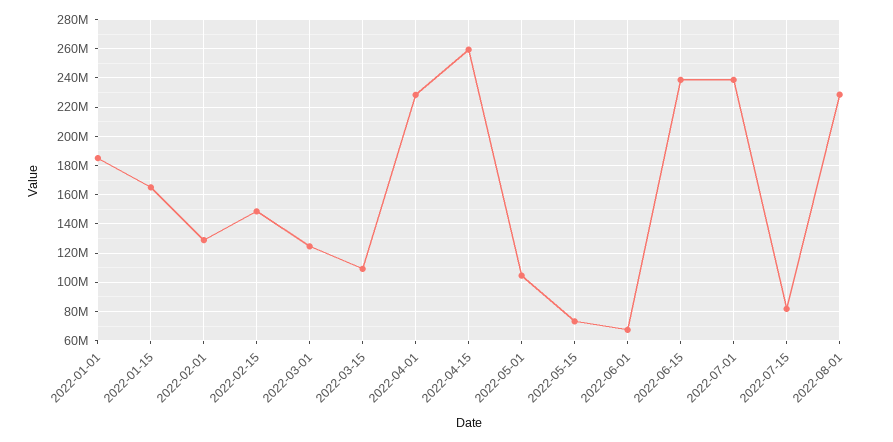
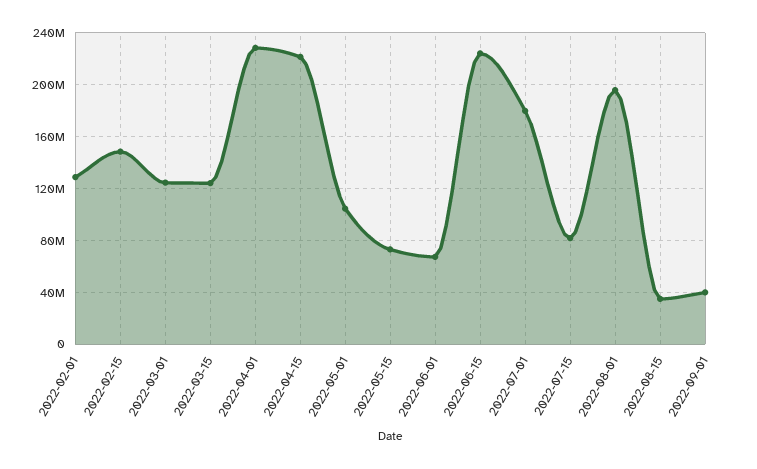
2022-01-01: 185000000 -> none
2022-01-15: 165000000 -> none
2022-03-15: 110000000 -> 125000000
2022-04-15: 260000000 -> 220000000
2022-06-15: 240000000 -> 225000000
2022-07-01: 240000000 -> 180000000
2022-08-01: 230000000 -> 195000000
2022-08-15: none -> 35000000
2022-09-01: none -> 40000000

